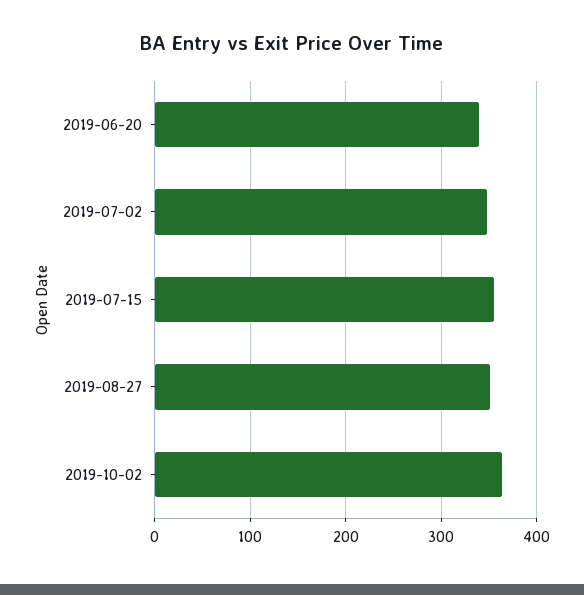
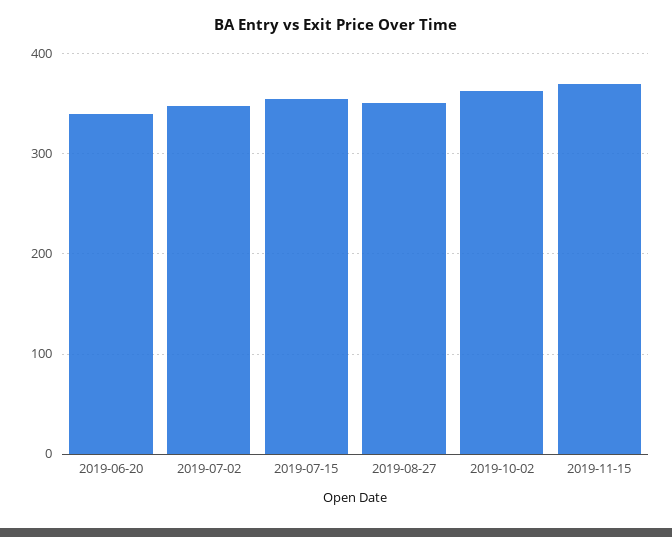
2019-11-15: none -> 370

